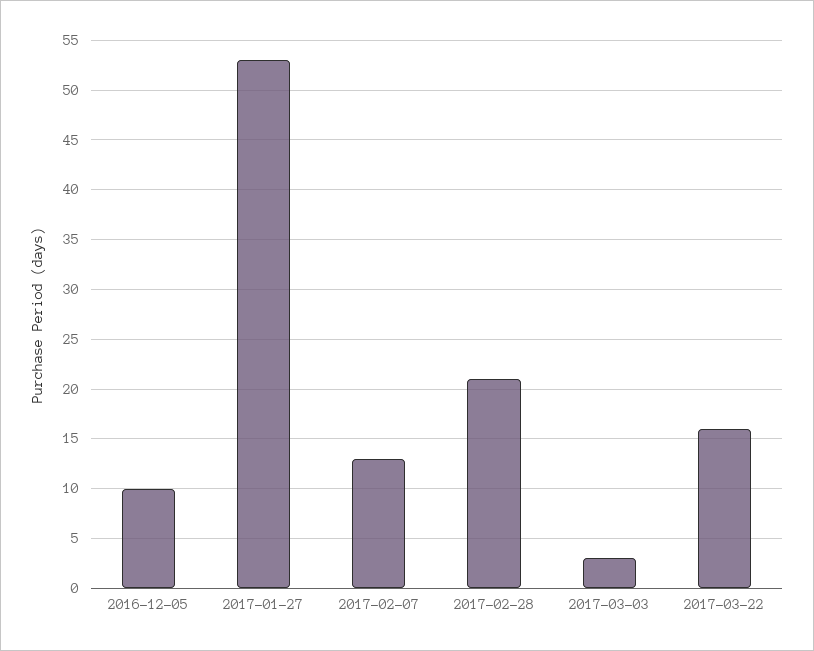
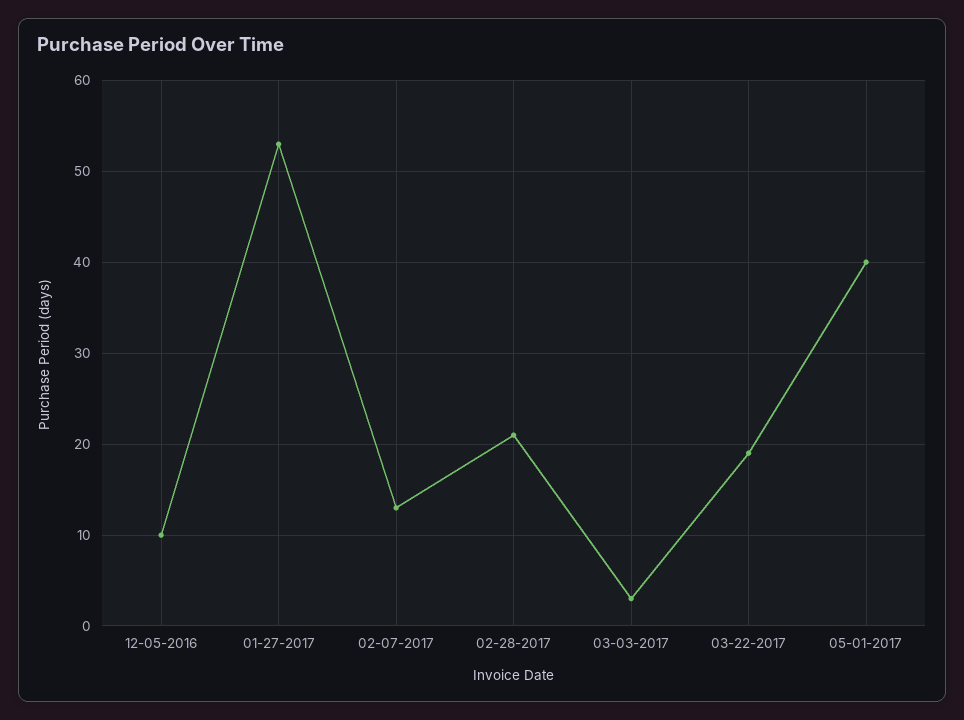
2017-03-22: 16 -> 19
05-01-2017: none -> 40

